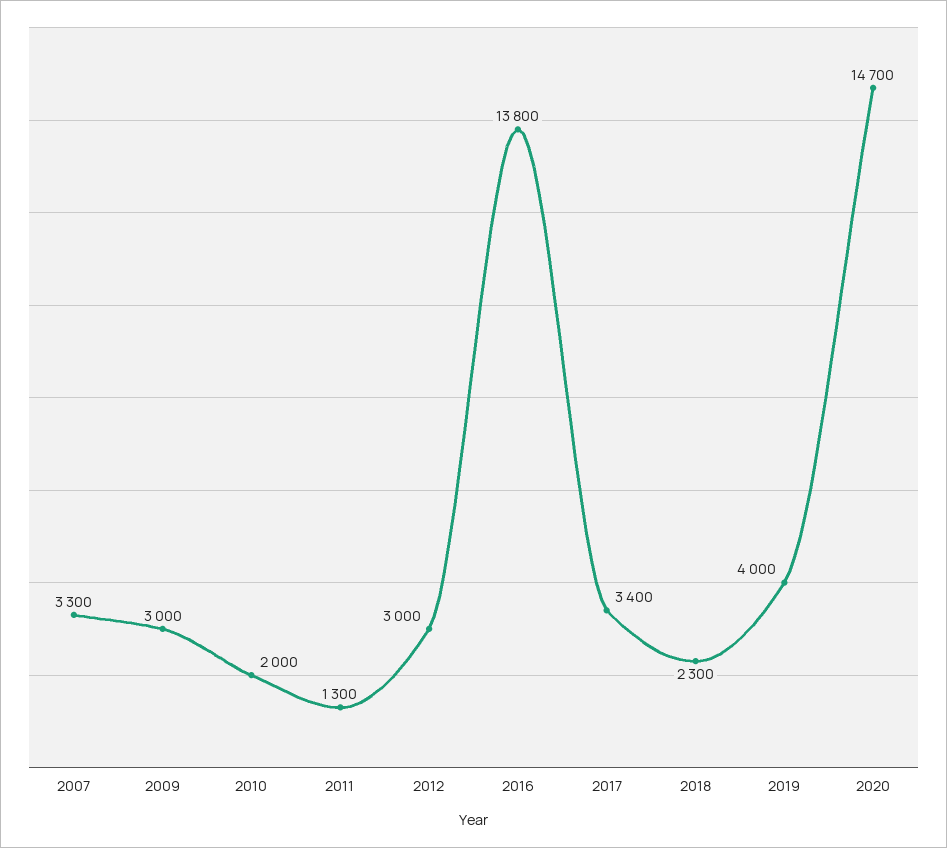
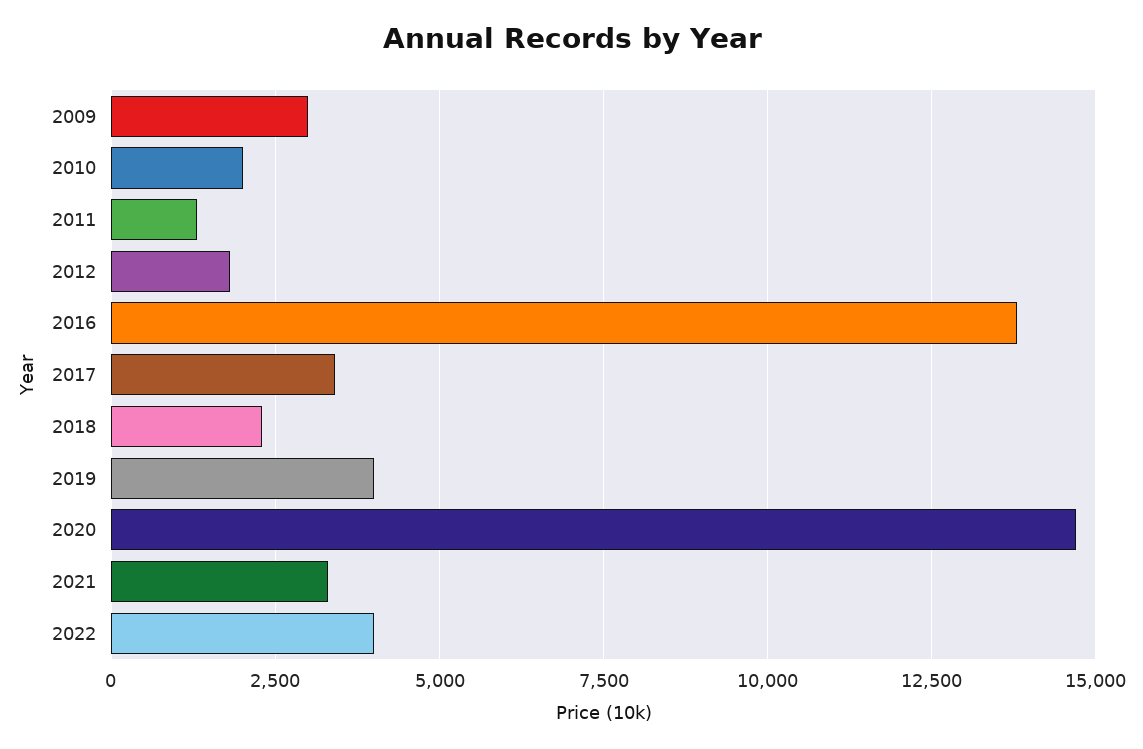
2007: 3300 -> none
2012: 3000 -> 1750
2021: none -> 3250
2022: none -> 4000

